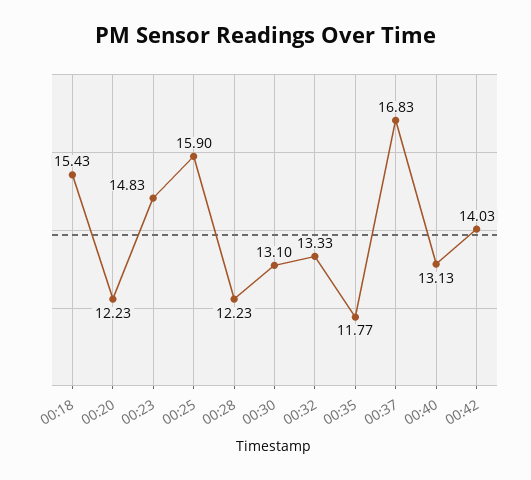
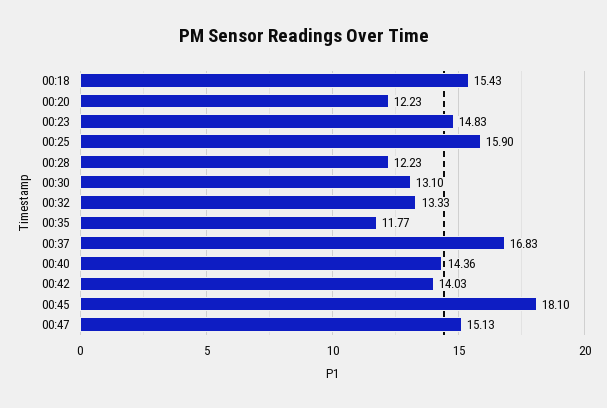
00:40: 13.13 -> 14.36
00:45: none -> 18.1
00:47: none -> 15.13

